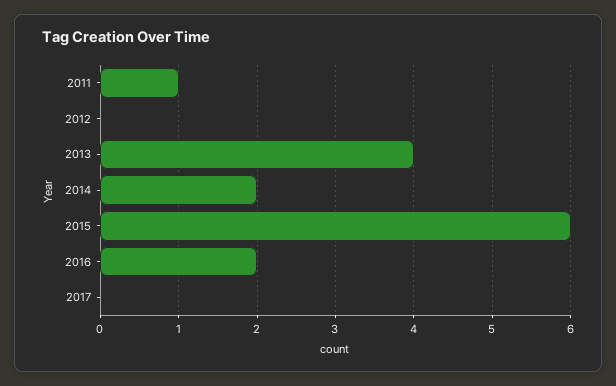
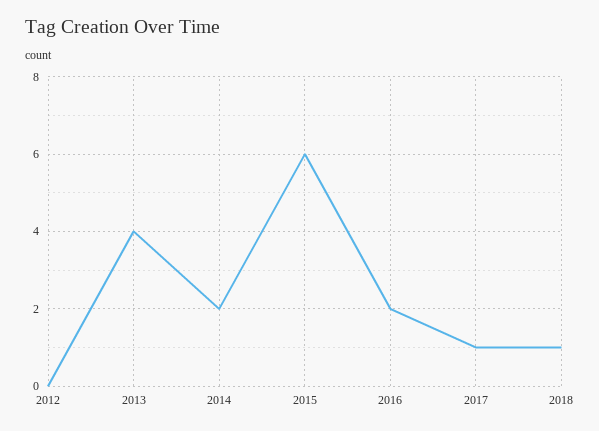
2011: 1 -> none
2017: 0 -> 1
2018: none -> 1

